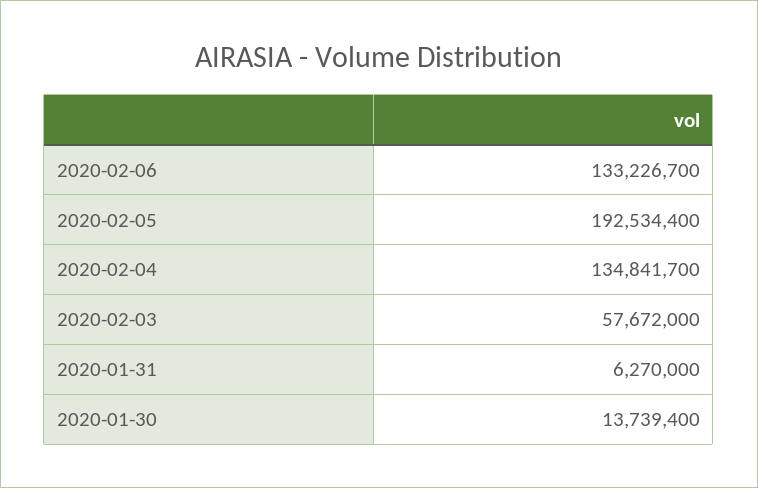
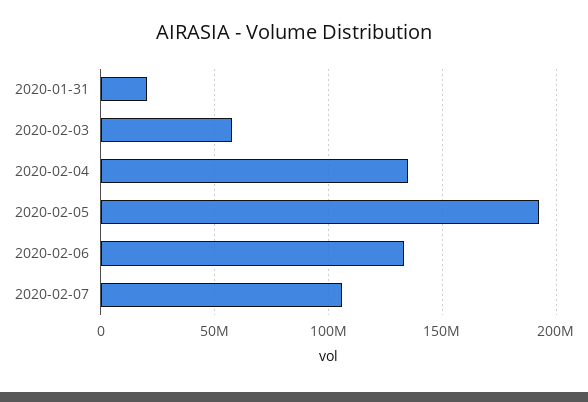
2020-01-31: 6270000 -> 20000000
2020-01-30: 13739400 -> none
2020-02-07: none -> 105000000

